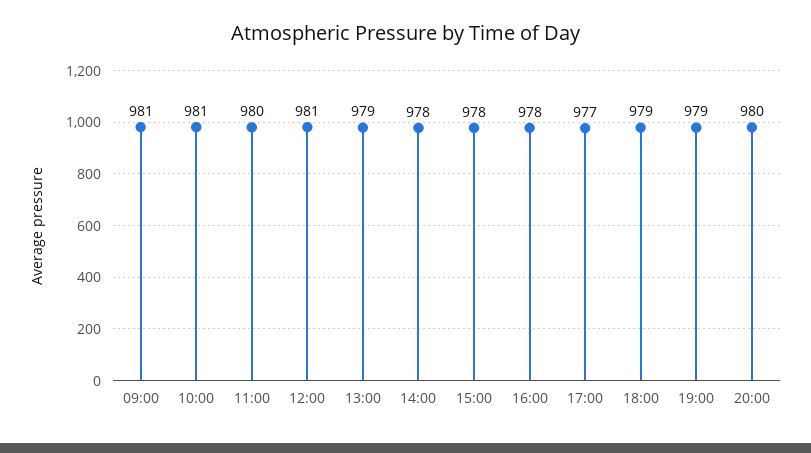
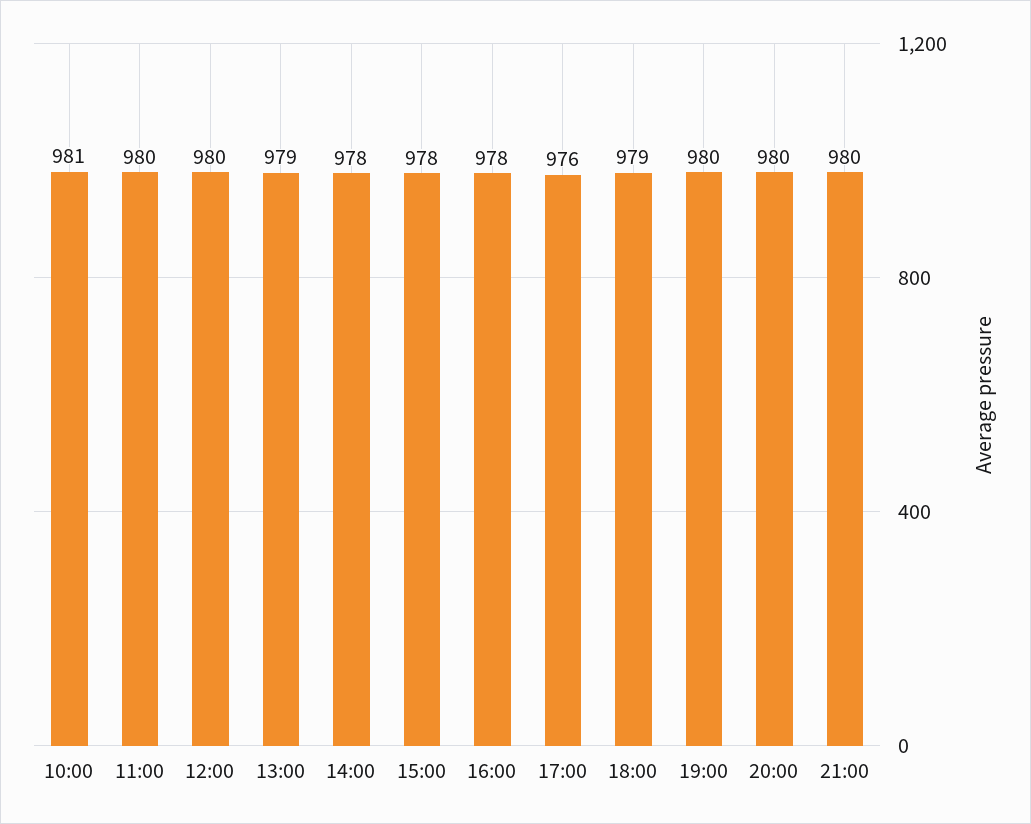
09:00: 981 -> none
12:00: 981 -> 980
17:00: 977 -> 976
19:00: 979 -> 980
21:00: none -> 980

